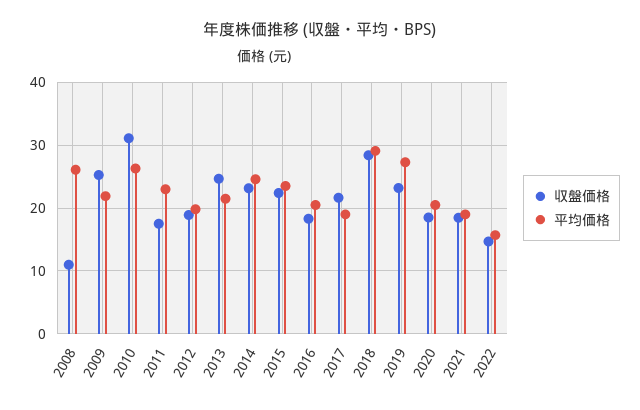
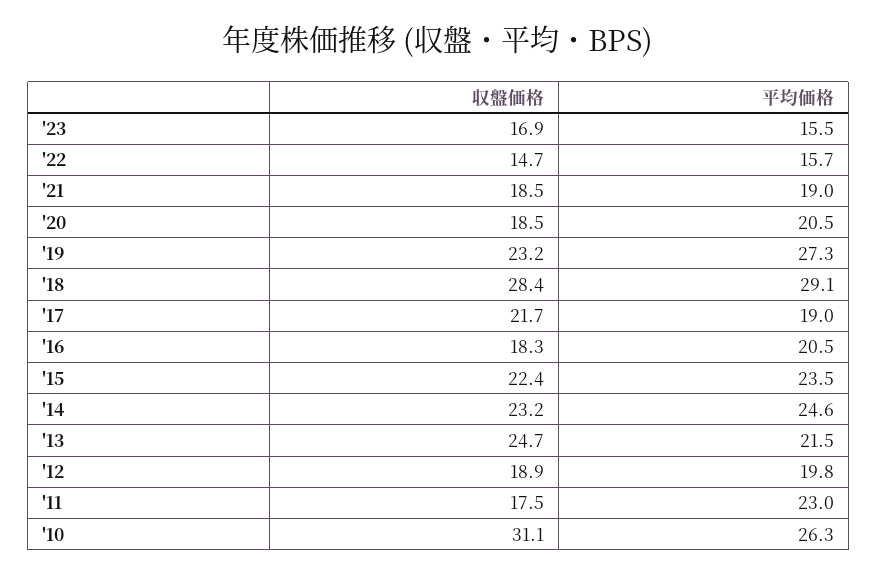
収盤価格, 2008: 11 -> none
平均価格, 2008: 26 -> none
収盤価格, 2009: 25 -> none
平均価格, 2009: 22 -> none
収盤価格, '23: none -> 16.9
平均価格, '23: none -> 15.5

